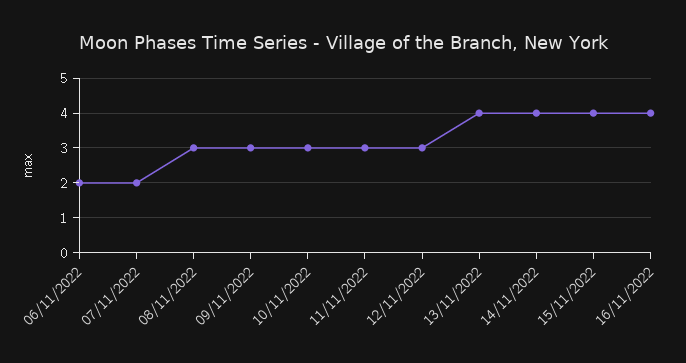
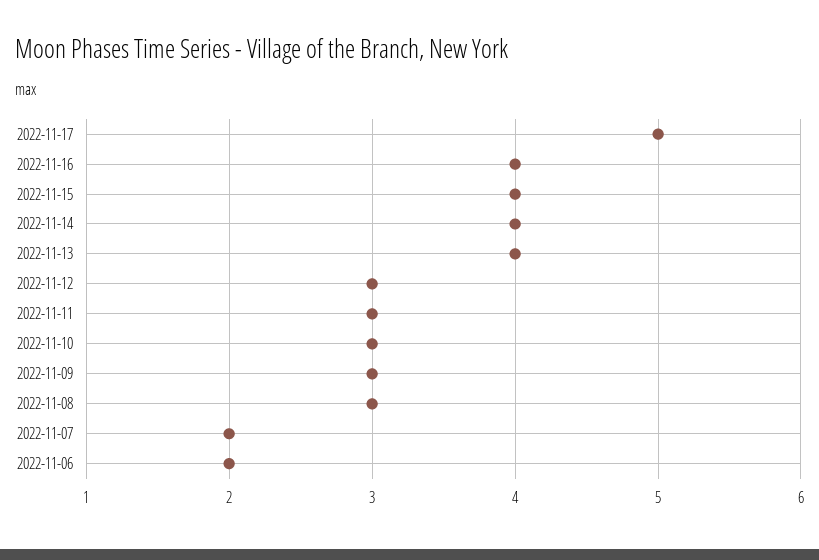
2022-11-17: none -> 5

